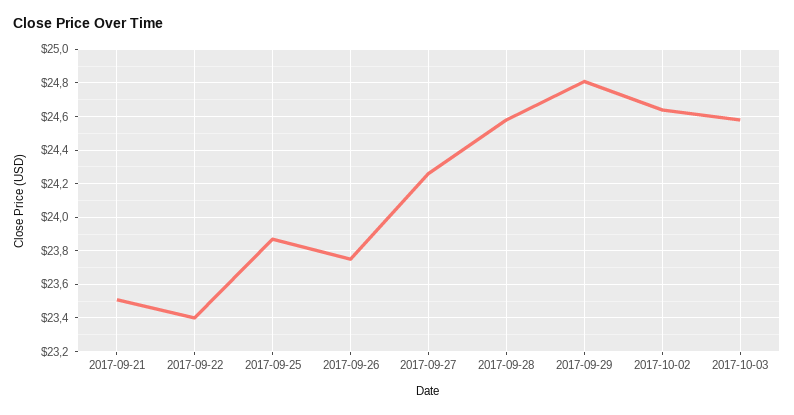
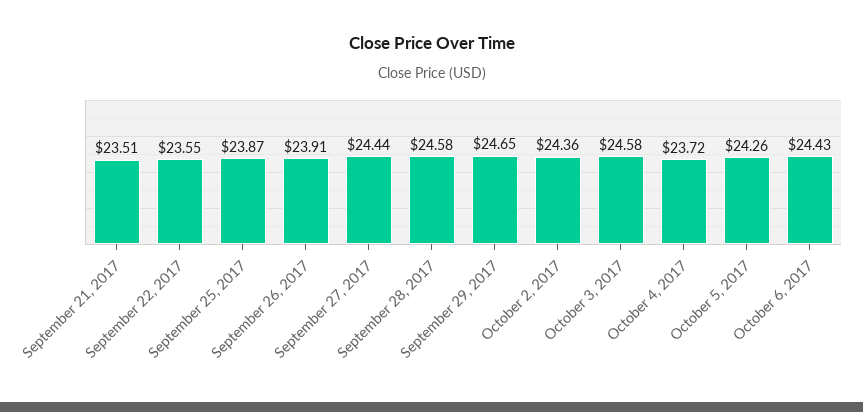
2017-09-22: 23.4 -> 23.55
2017-09-26: 23.75 -> 23.91
2017-09-27: 24.25 -> 24.44
2017-09-29: 24.8 -> 24.65
2017-10-02: 24.65 -> 24.36
October 4, 2017: none -> 23.72
October 5, 2017: none -> 24.26
October 6, 2017: none -> 24.43

